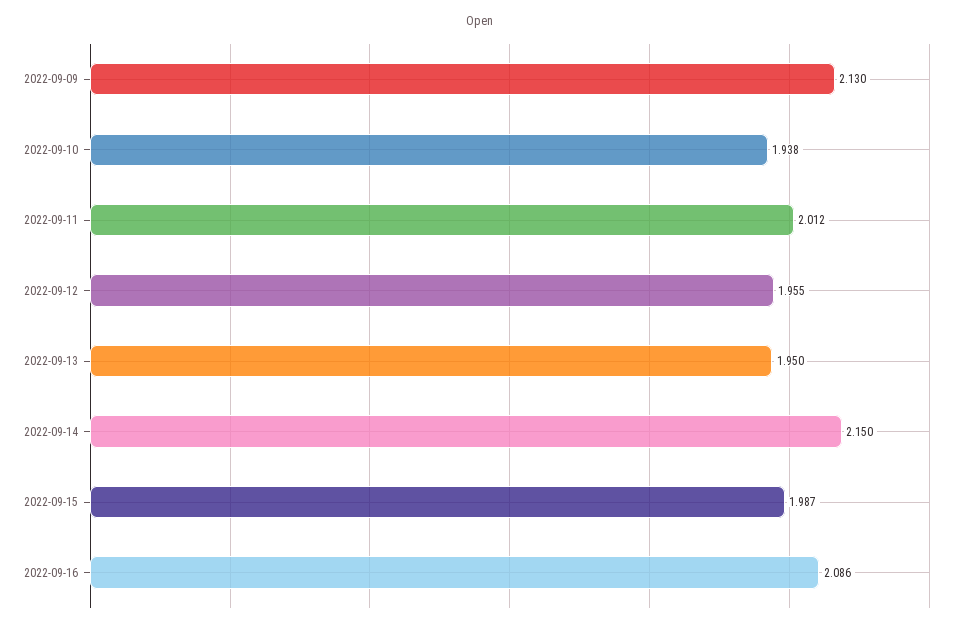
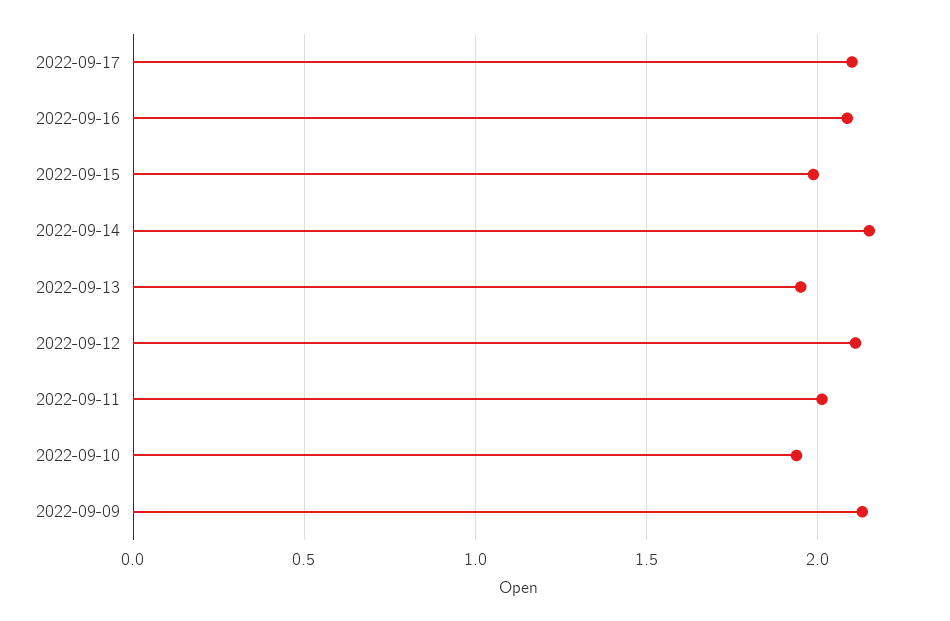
2022-09-12: 1.955 -> 2.1
2022-09-17: none -> 2.1

